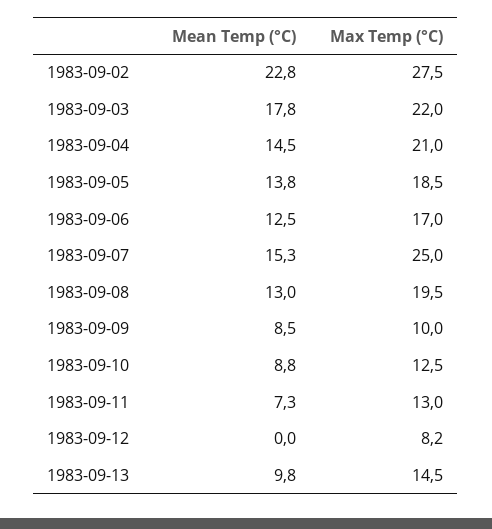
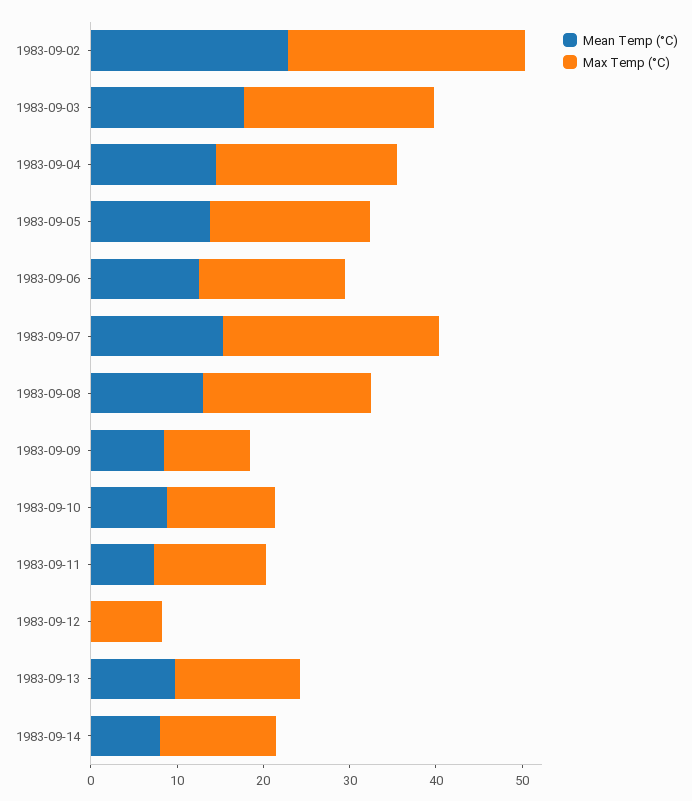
Mean Temp (°C), 1983-09-14: none -> 8
Max Temp (°C), 1983-09-14: none -> 14

